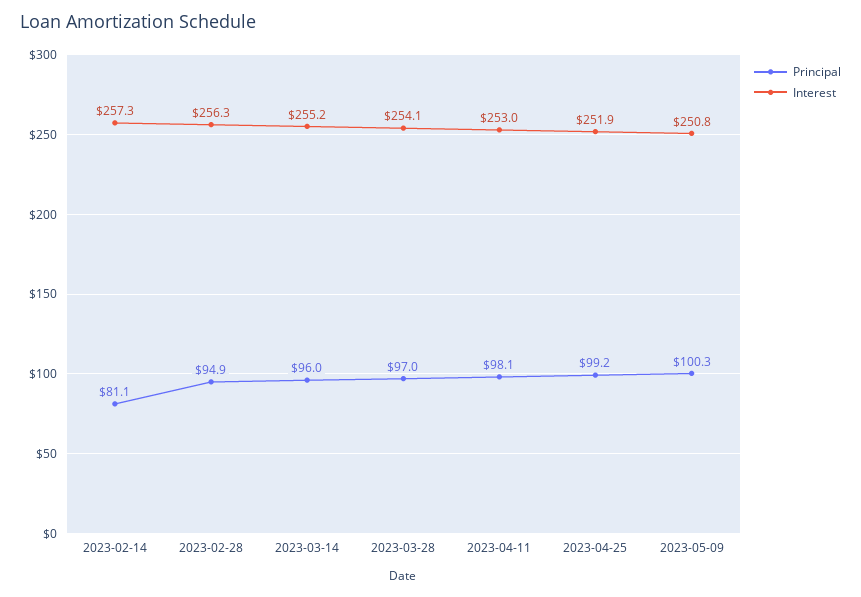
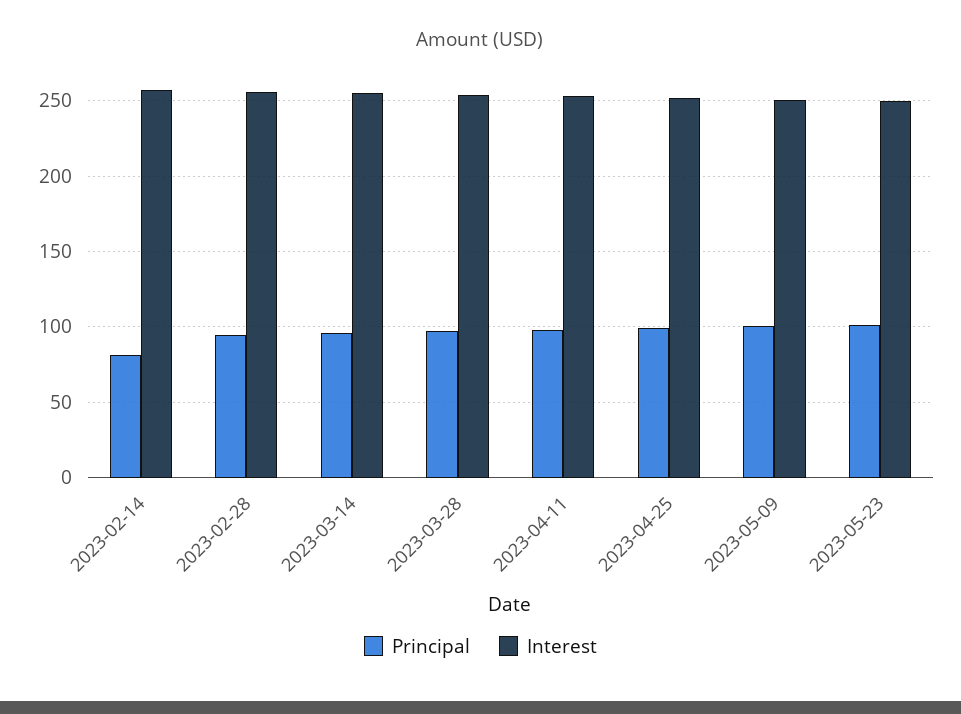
Principal, 2023-05-23: none -> 100
Interest, 2023-05-23: none -> 250

